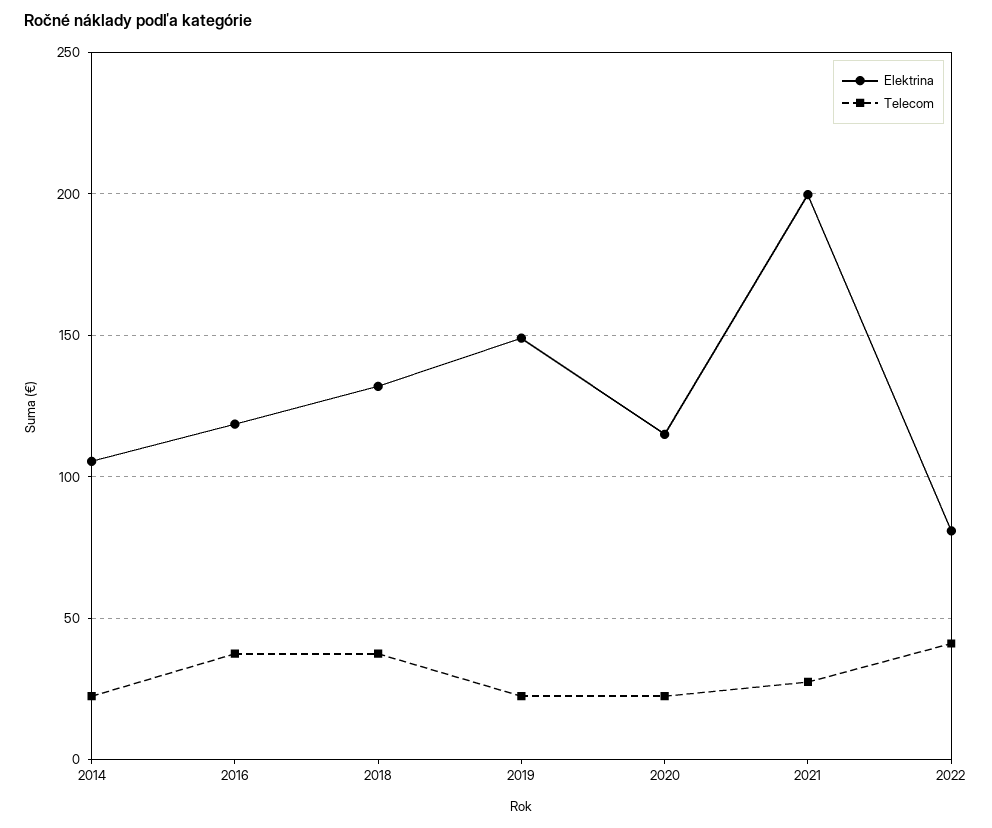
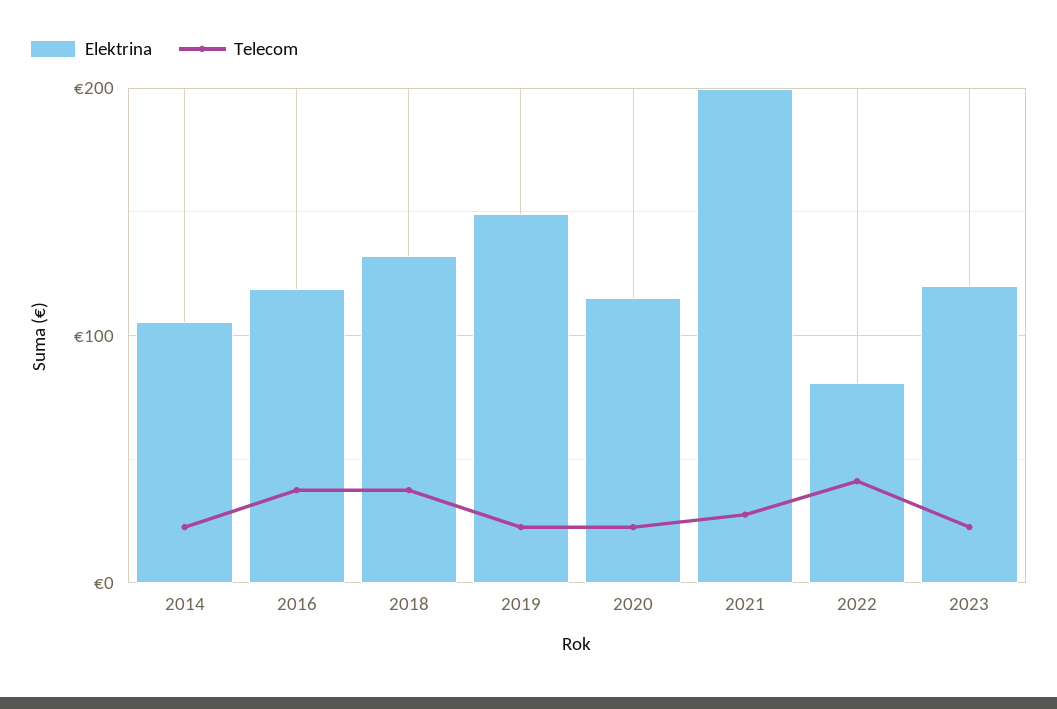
Elektrina, 2023: none -> 120
Telecom, 2023: none -> 20

